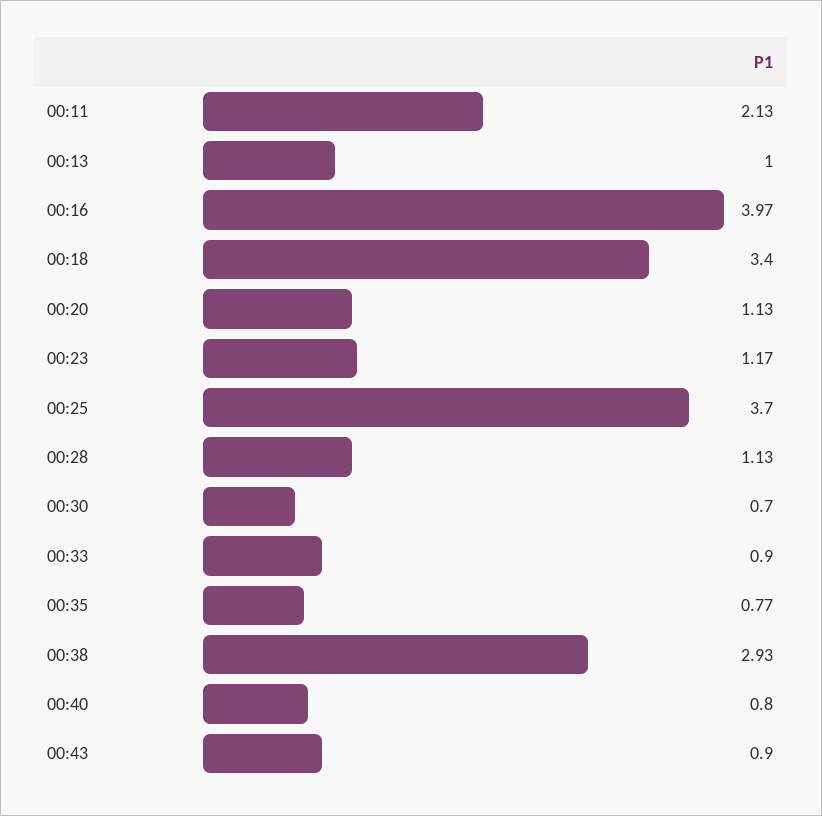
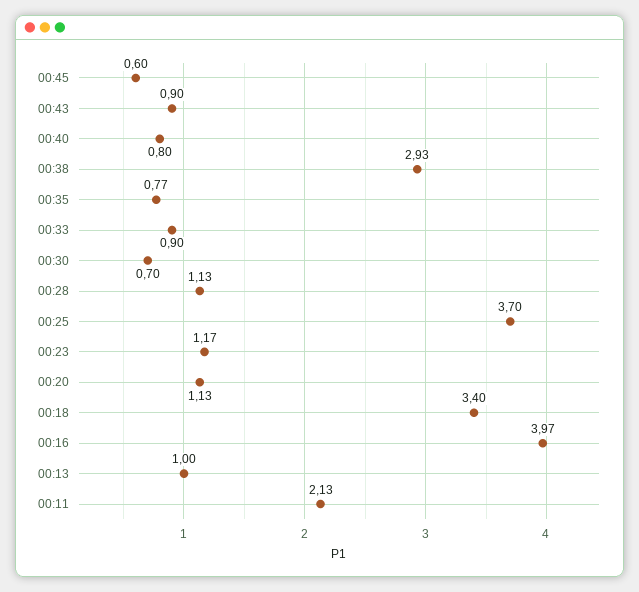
00:45: none -> 0.6

